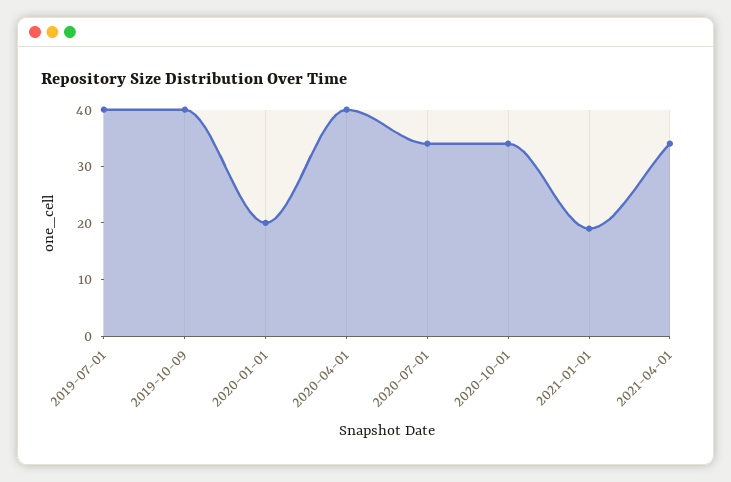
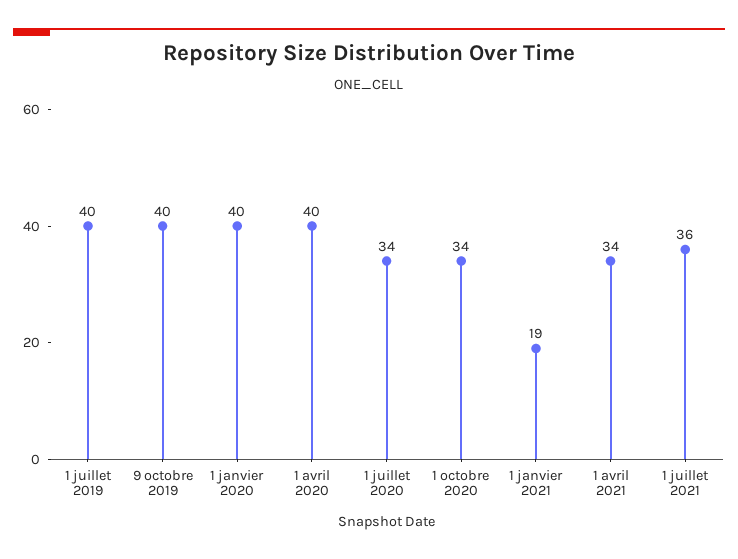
2020-01-01: 20 -> 40
1 juillet 2021: none -> 36

